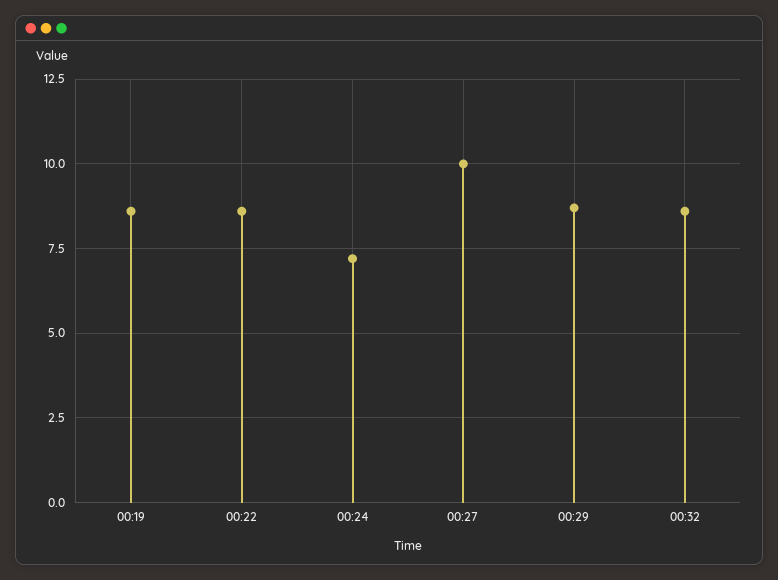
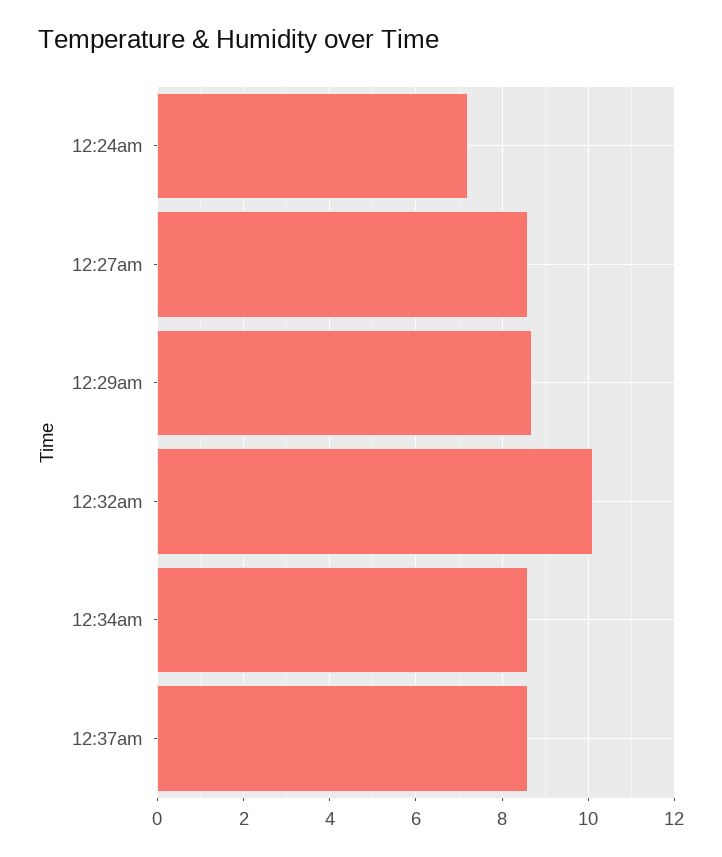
00:19: 8.5 -> none
00:22: 8.5 -> none
00:27: 10 -> 8.5
00:32: 8.5 -> 10
12:34am: none -> 8.5
12:37am: none -> 8.5

